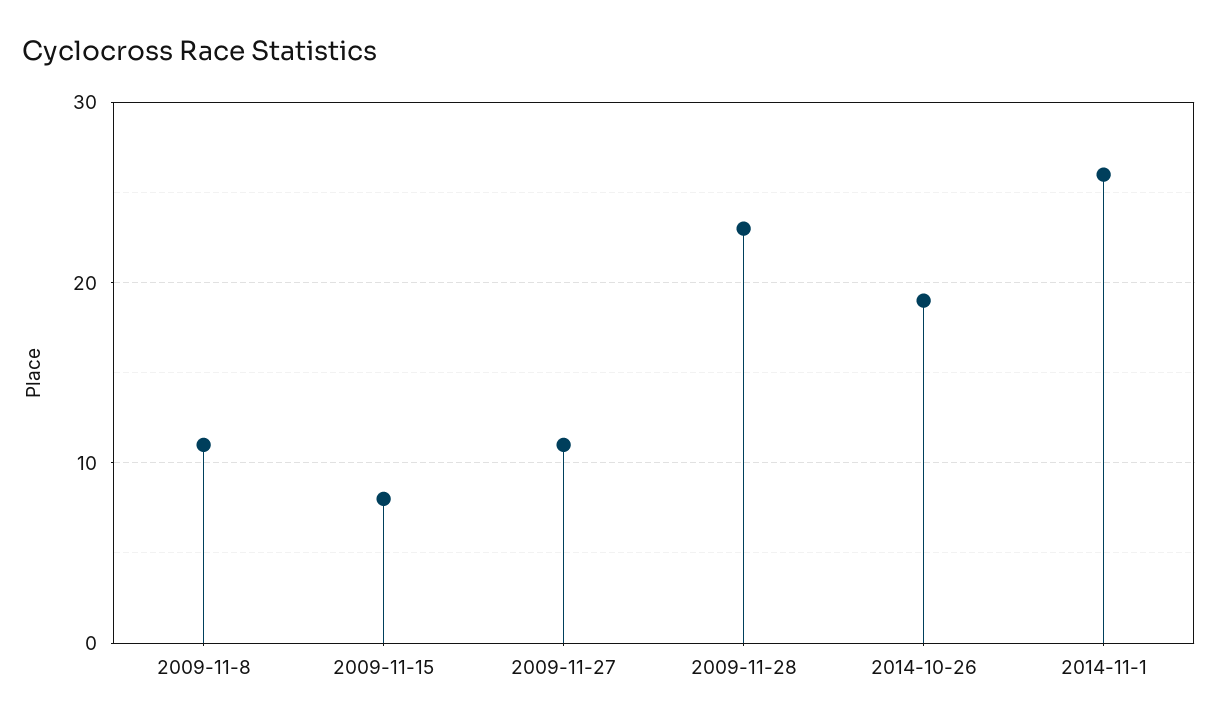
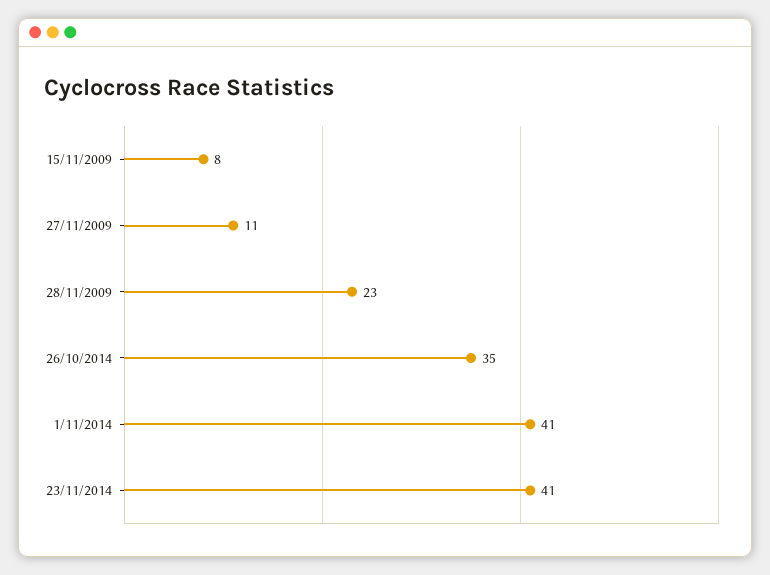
2009-11-8: 11 -> none
2014-10-26: 19 -> 35
2014-11-1: 26 -> 41
23/11/2014: none -> 41

